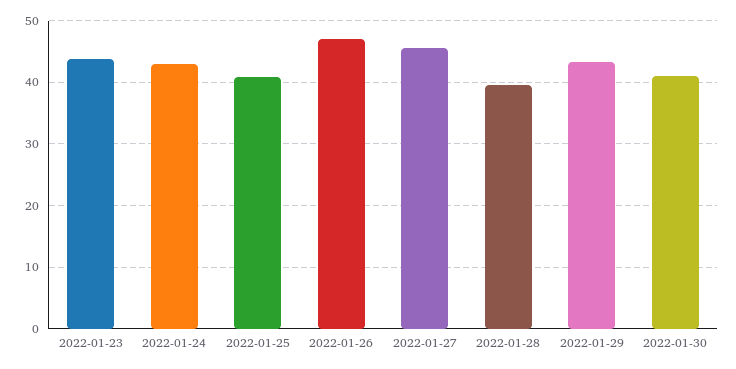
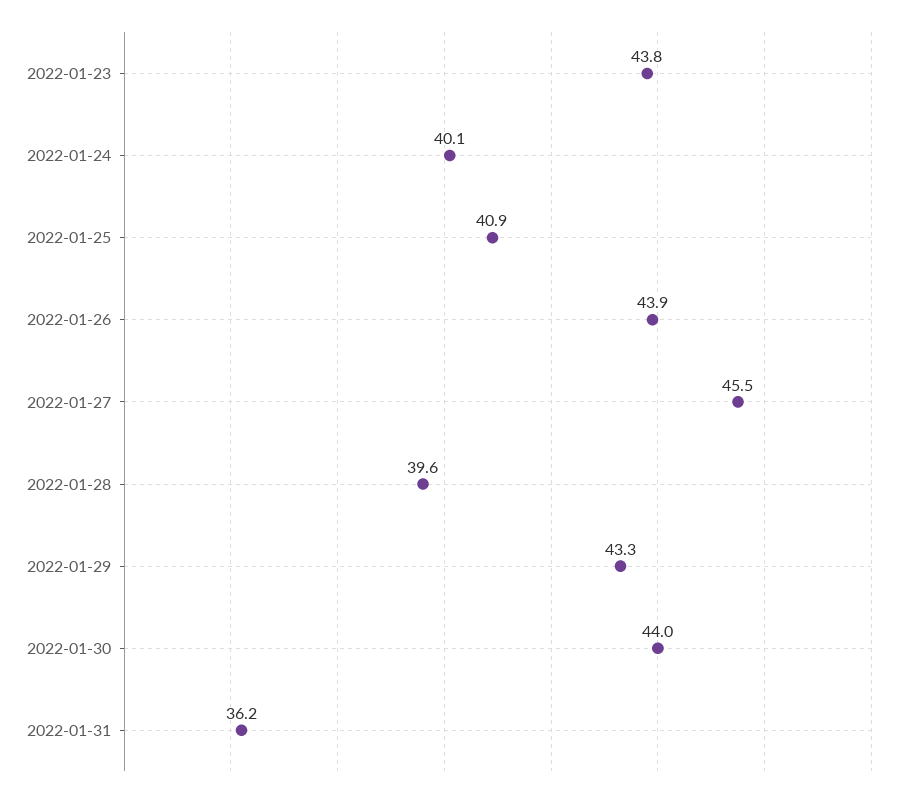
2022-01-24: 43 -> 40.1
2022-01-26: 47 -> 43.9
2022-01-30: 41 -> 44
2022-01-31: none -> 36.2

